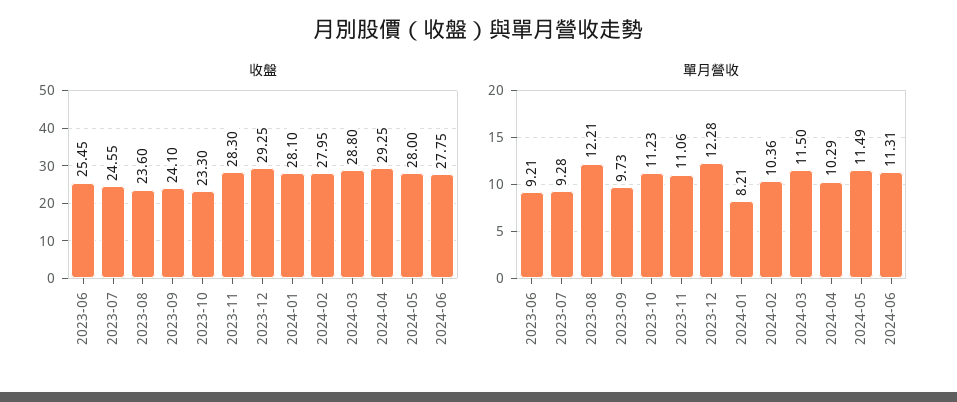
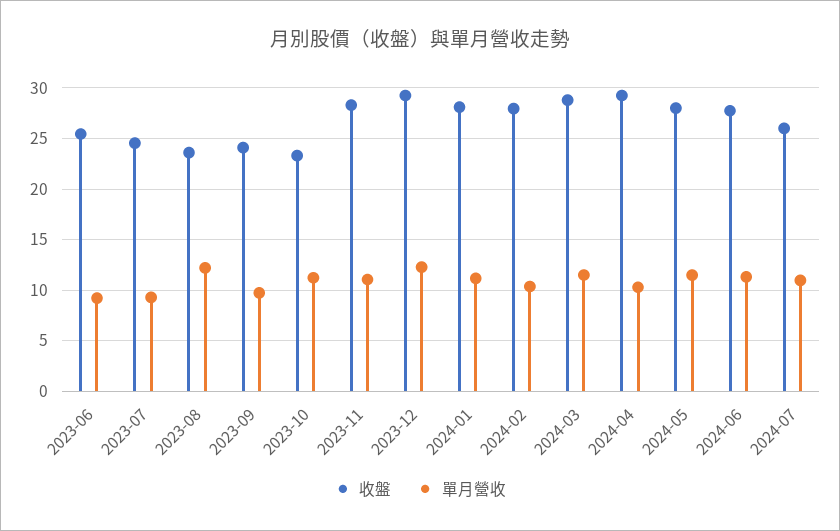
單月營收, 2024-01: 8.21 -> 11
收盤, 2024-07: none -> 26
單月營收, 2024-07: none -> 11

